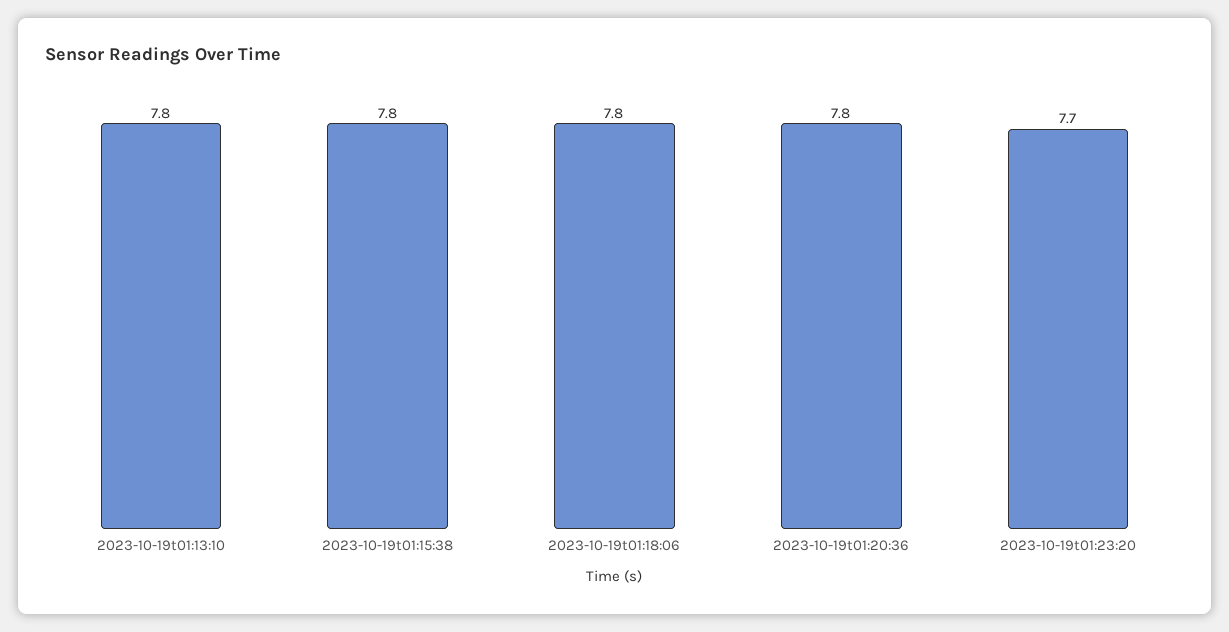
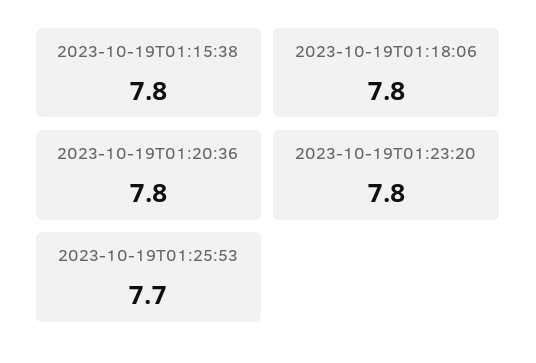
2023-10-19t01:13:10: 7.8 -> none
2023-10-19t01:23:20: 7.7 -> 7.8
2023-10-19T01:25:53: none -> 7.7

